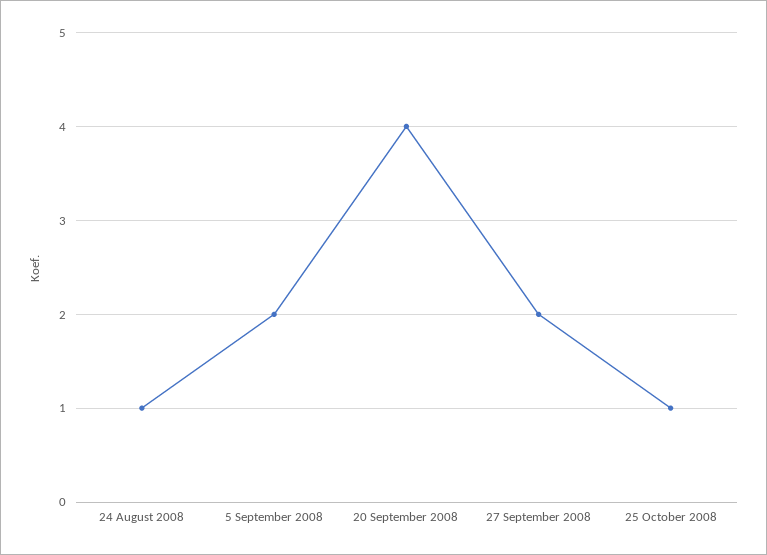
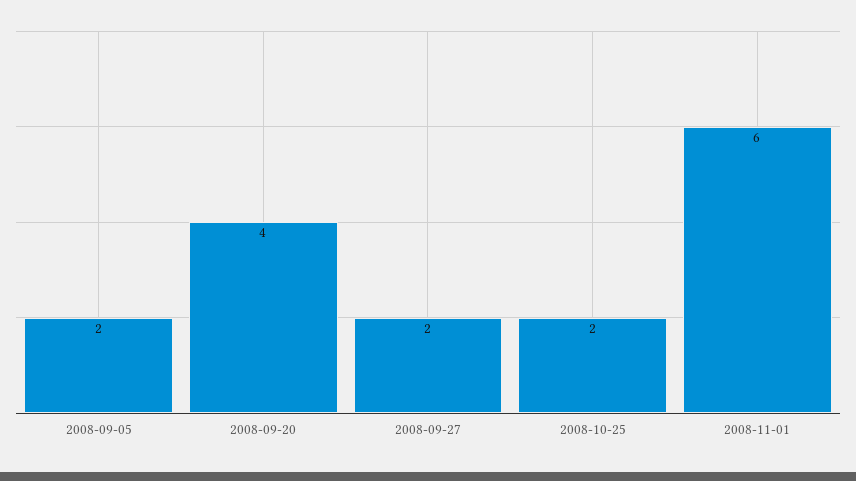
24 August 2008: 1 -> none
25 October 2008: 1 -> 2
2008-11-01: none -> 6

